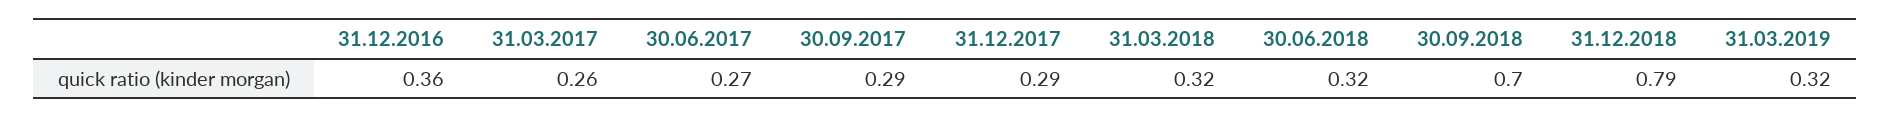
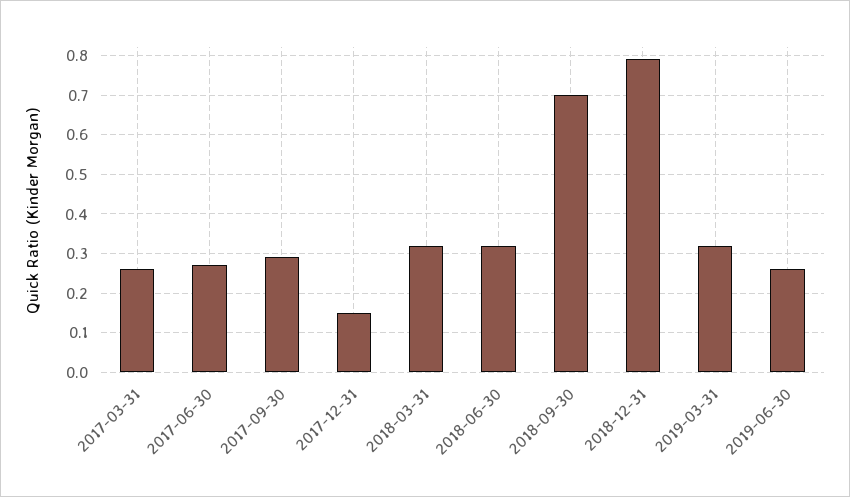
31.12.2016: 0.36 -> none
31.12.2017: 0.29 -> 0.15
2019-06-30: none -> 0.25

